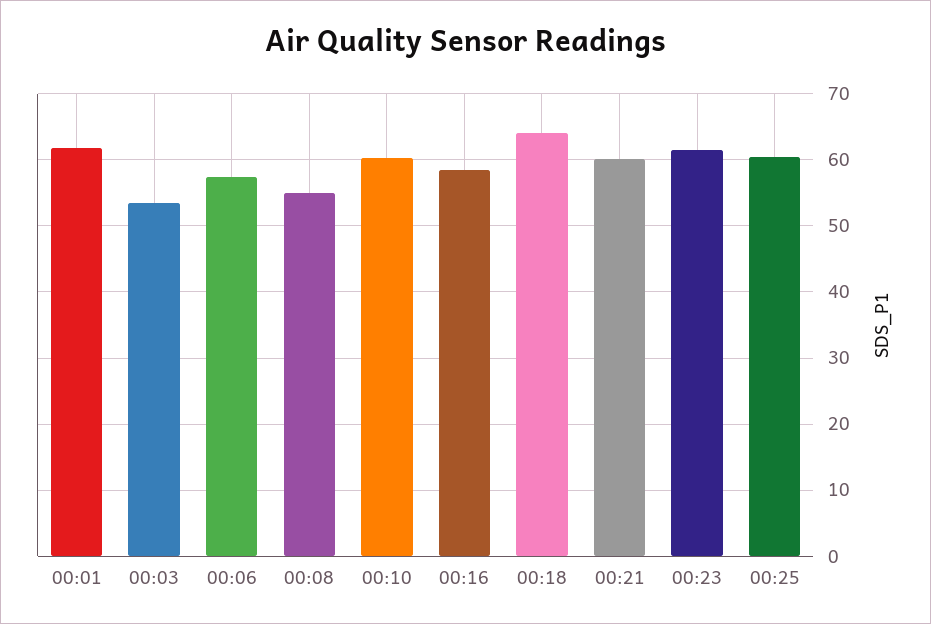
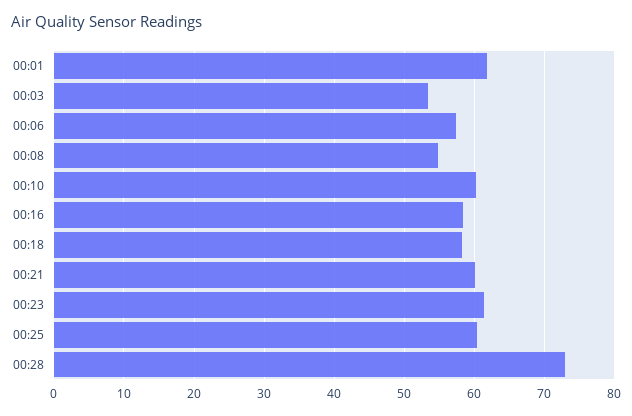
00:18: 64 -> 58
00:28: none -> 73

